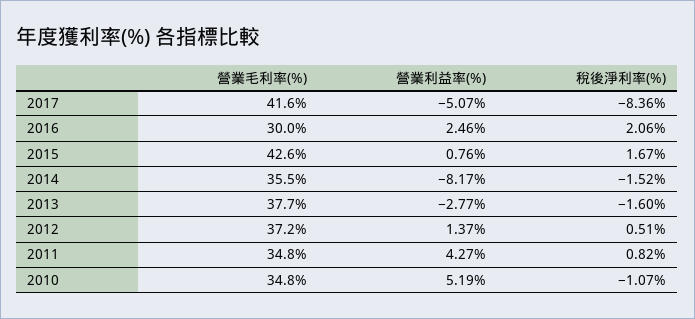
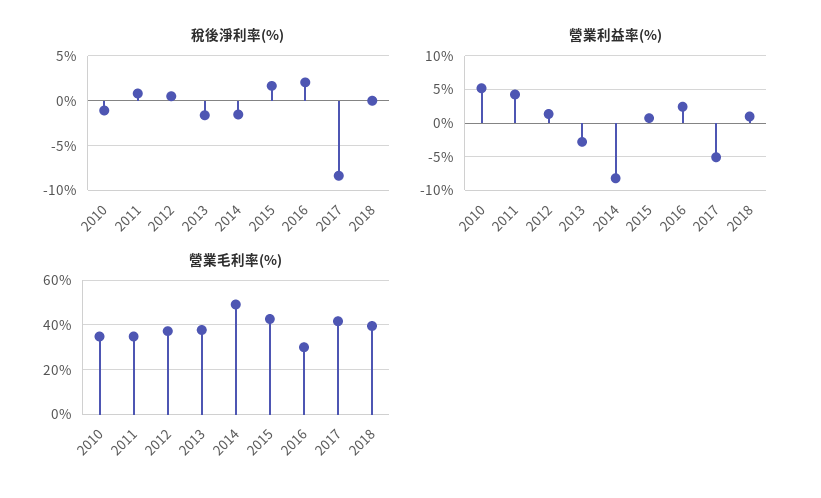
營業毛利率(%), 2014: 35.5 -> 50
稅後淨利率(%), 2018: none -> 0
營業利益率(%), 2018: none -> 1
營業毛利率(%), 2018: none -> 40

